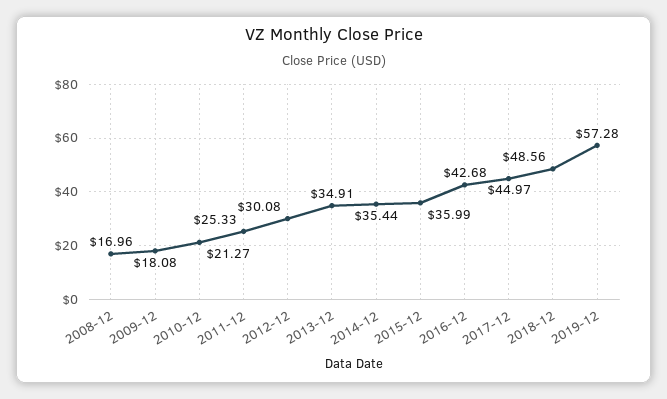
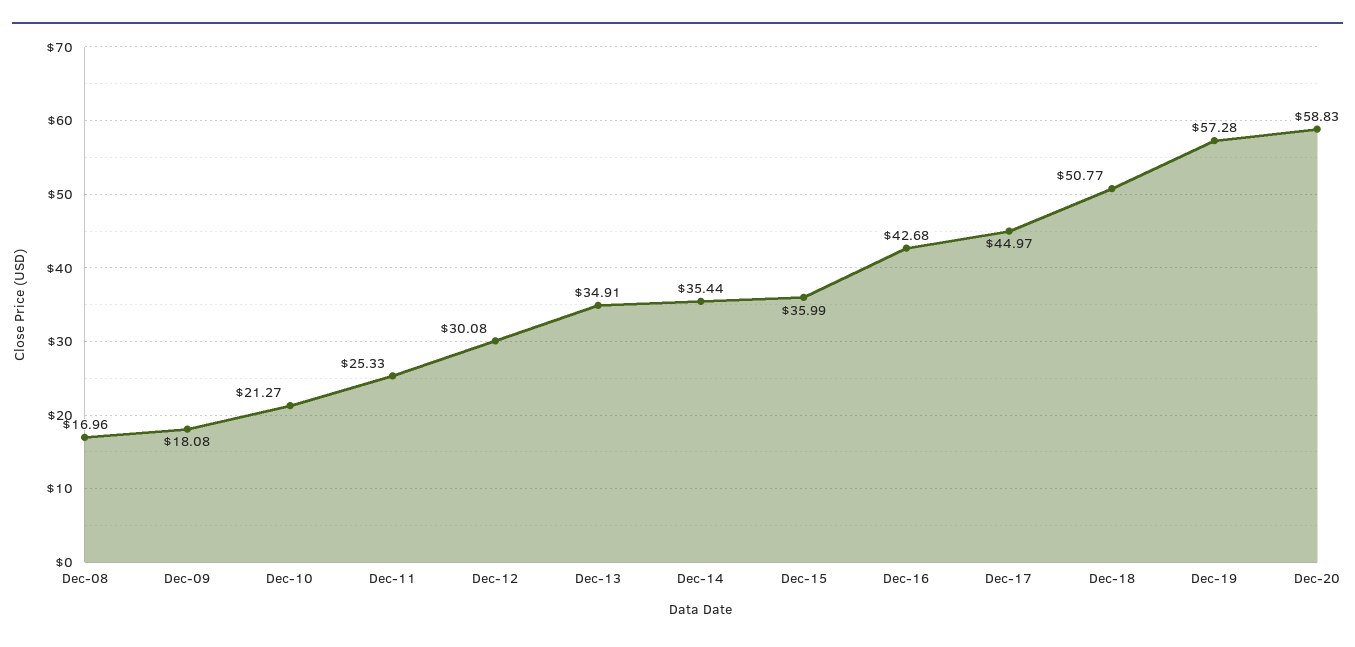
2018-12: 48.56 -> 50.77
Dec-20: none -> 58.83

